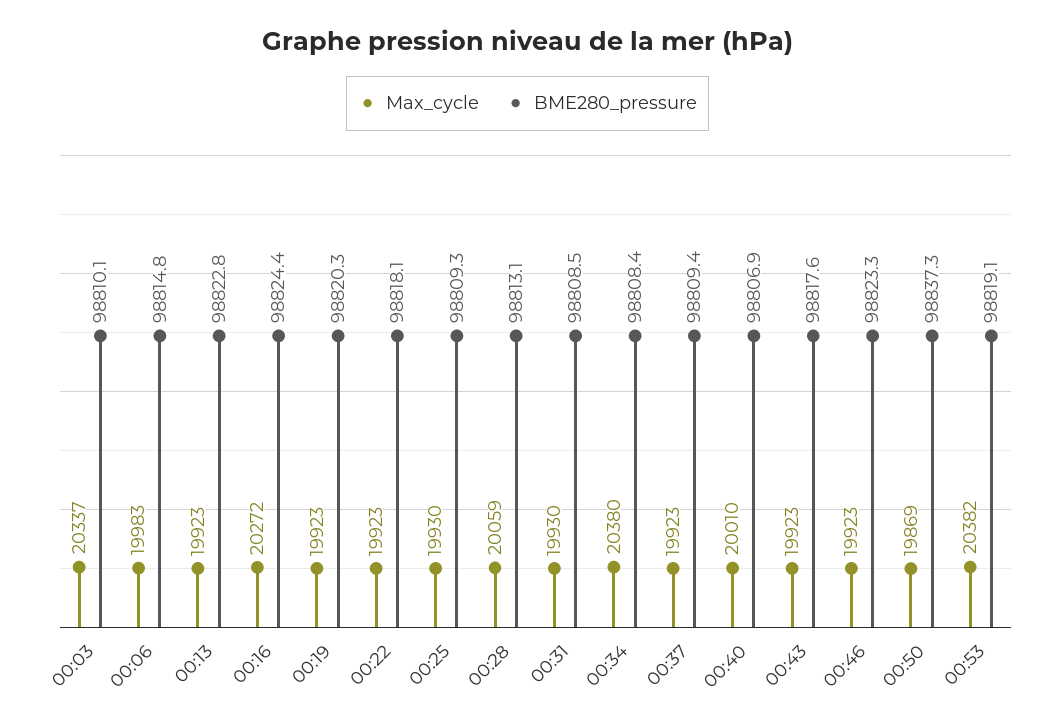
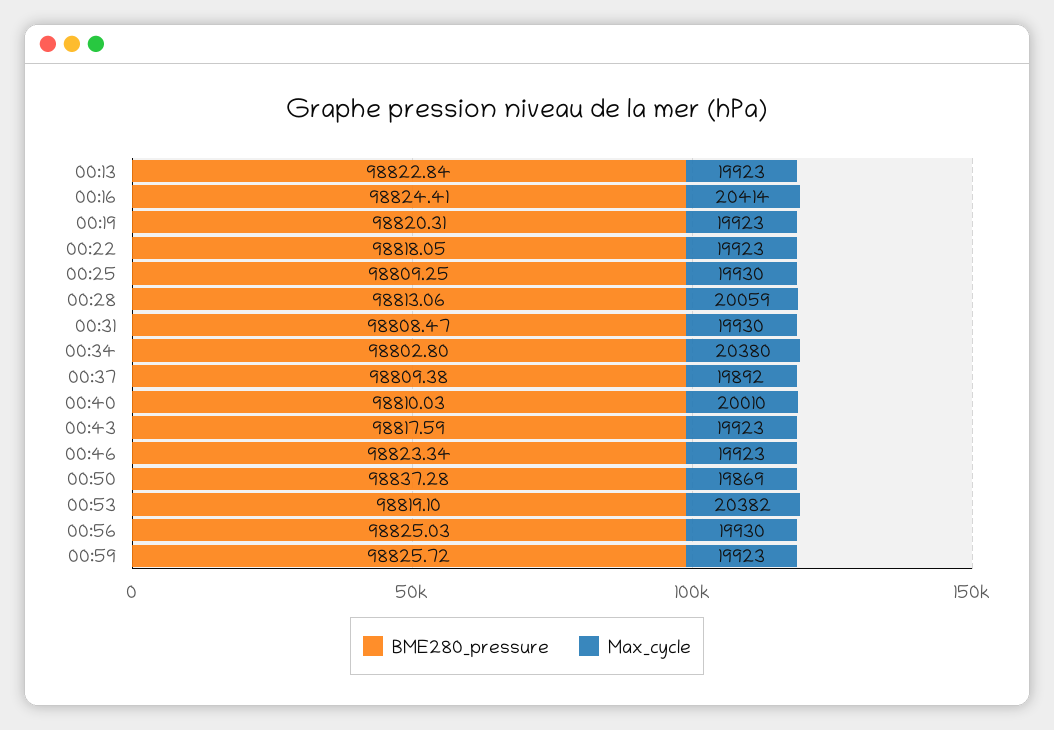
Max_cycle, 00:03: 20337 -> none
BME280_pressure, 00:03: 98810.1 -> none
Max_cycle, 00:06: 19983 -> none
BME280_pressure, 00:06: 98814.8 -> none
Max_cycle, 00:16: 20272 -> 20414
BME280_pressure, 00:34: 98808.4 -> 98802.8
Max_cycle, 00:37: 19923 -> 19892
BME280_pressure, 00:40: 98806.9 -> 98810.03
BME280_pressure, 00:56: none -> 98825.03
Max_cycle, 00:56: none -> 19930
BME280_pressure, 00:59: none -> 98825.72
Max_cycle, 00:59: none -> 19923

